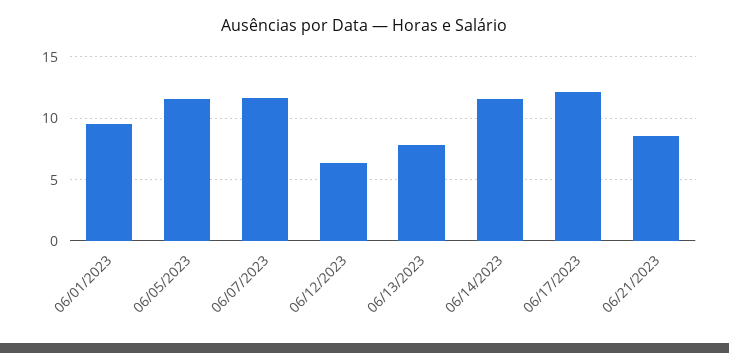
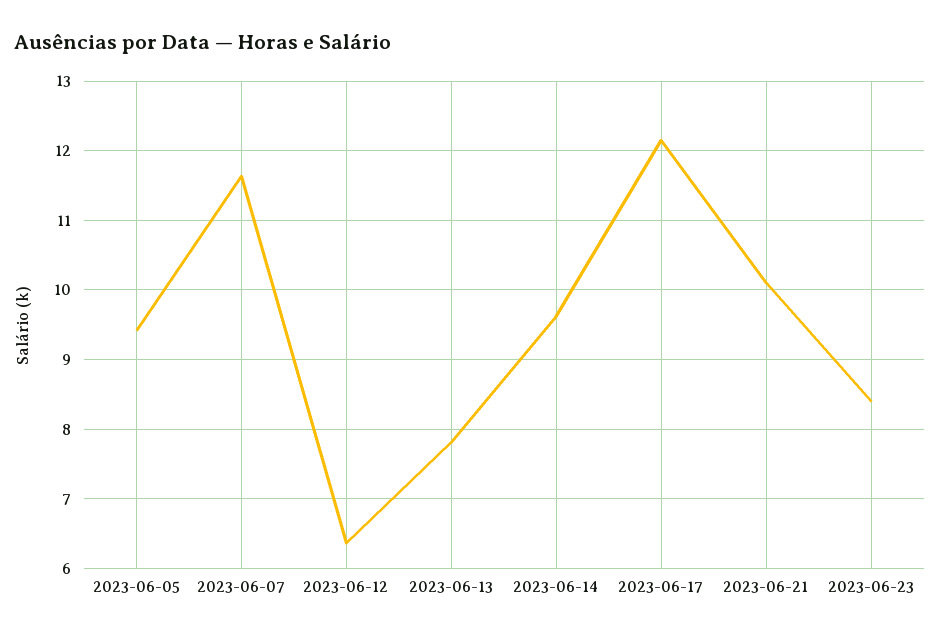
06/01/2023: 9.5 -> none
06/05/2023: 11.5 -> 9.4
06/14/2023: 11.5 -> 9.6
06/21/2023: 8.5 -> 10.1
2023-06-23: none -> 8.4

